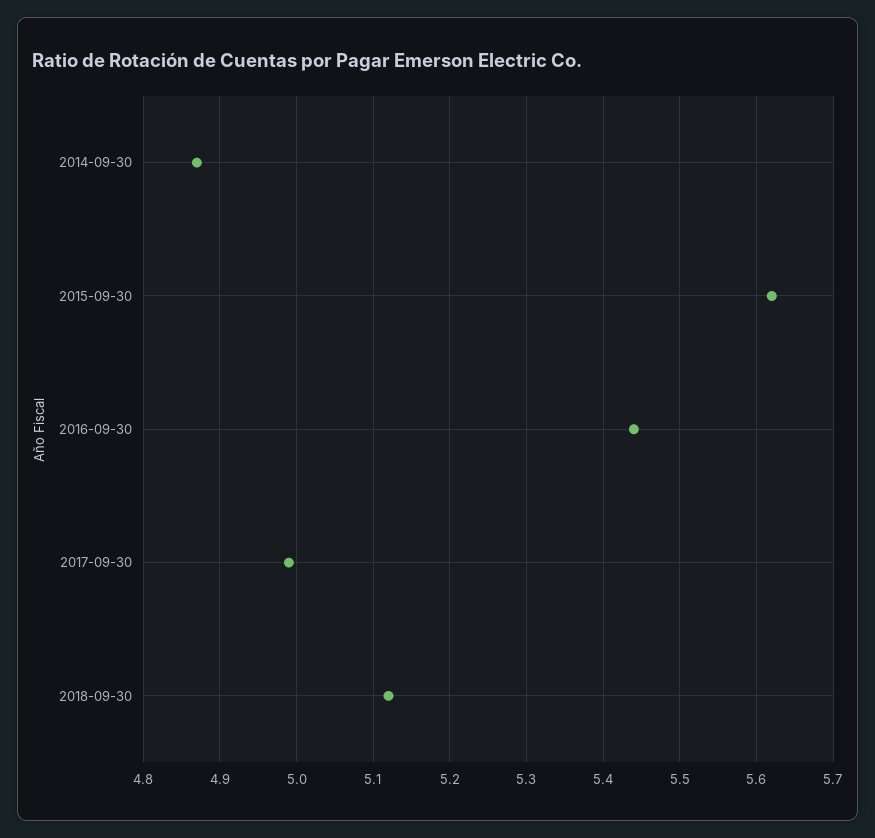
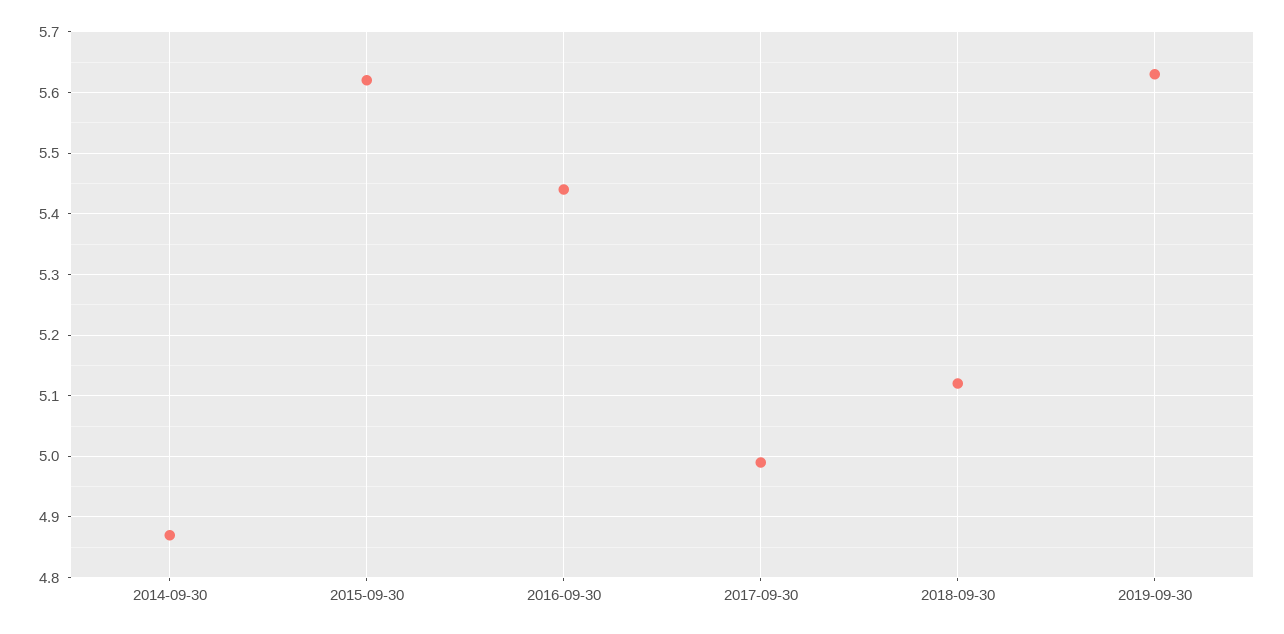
2019-09-30: none -> 5.63

